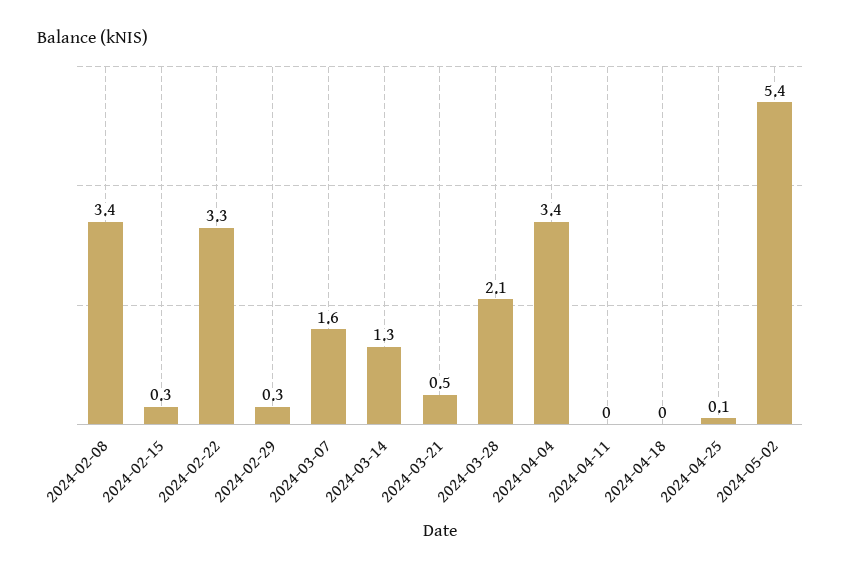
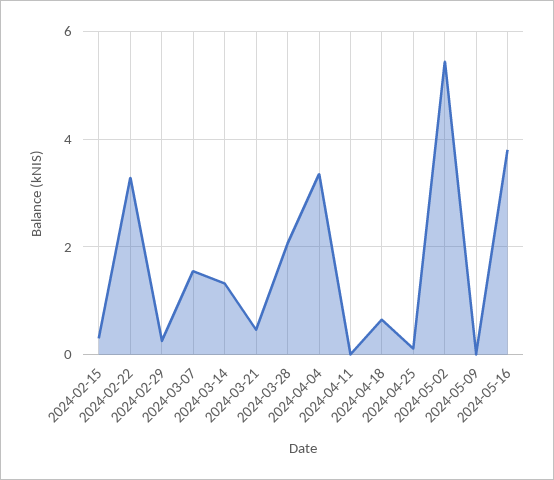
2024-02-08: 3.4 -> none
2024-04-18: 0 -> 0.6
2024-05-09: none -> 0
2024-05-16: none -> 3.8

